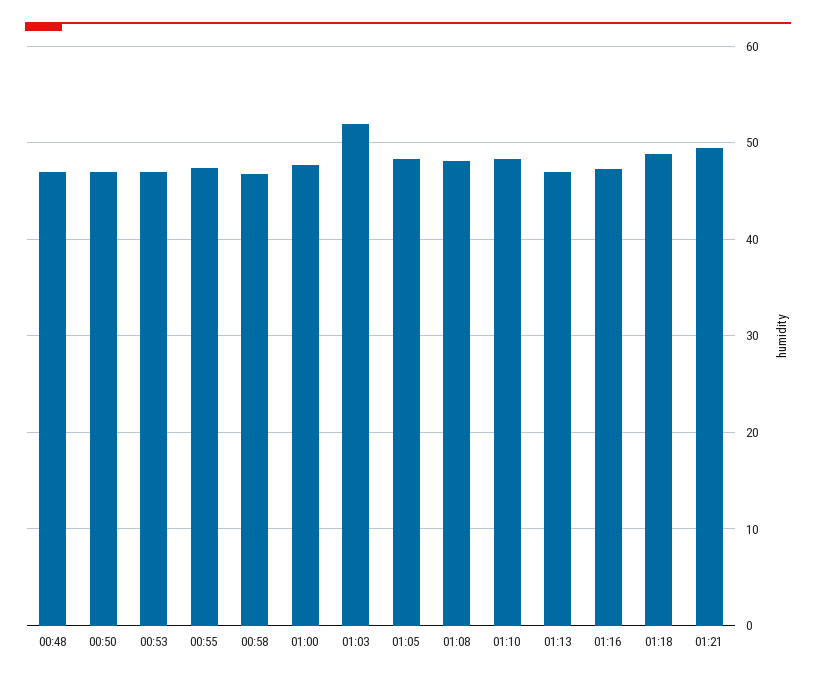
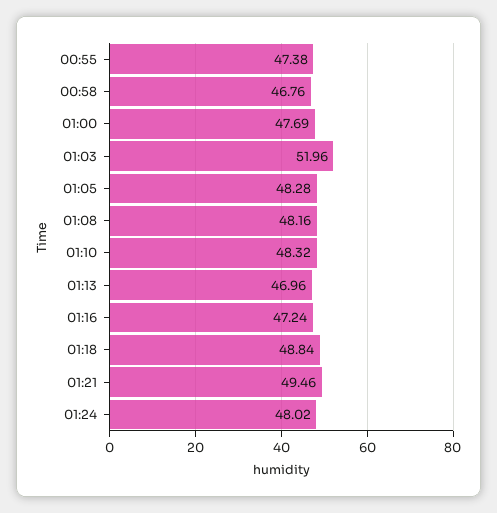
00:48: 47 -> none
00:50: 47 -> none
00:53: 47 -> none
01:24: none -> 48.02

